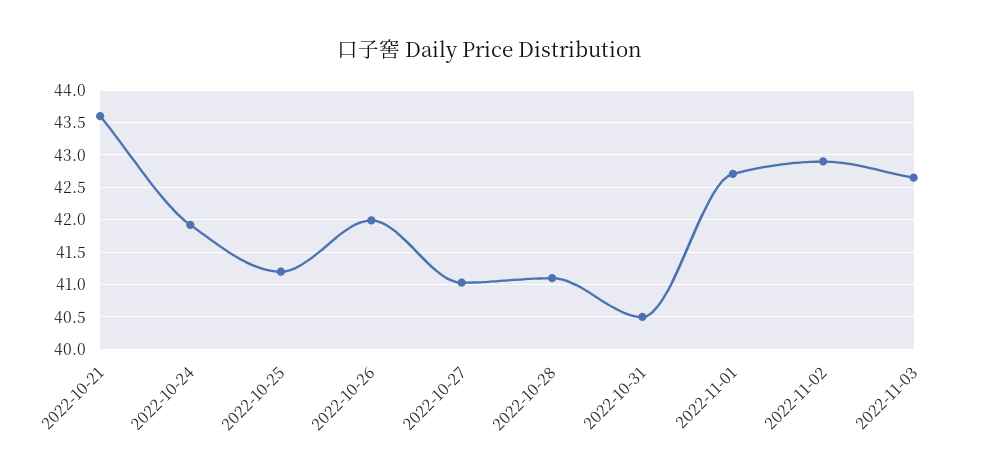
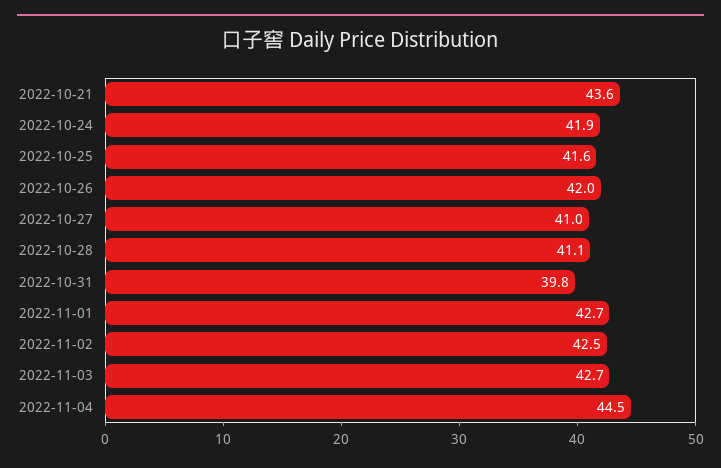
2022-10-25: 41.2 -> 41.6
2022-10-31: 40.5 -> 39.8
2022-11-02: 42.9 -> 42.5
2022-11-04: none -> 44.5

